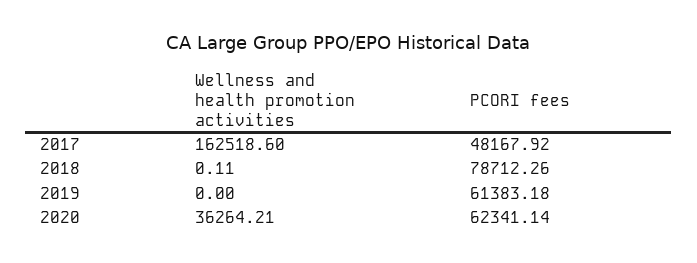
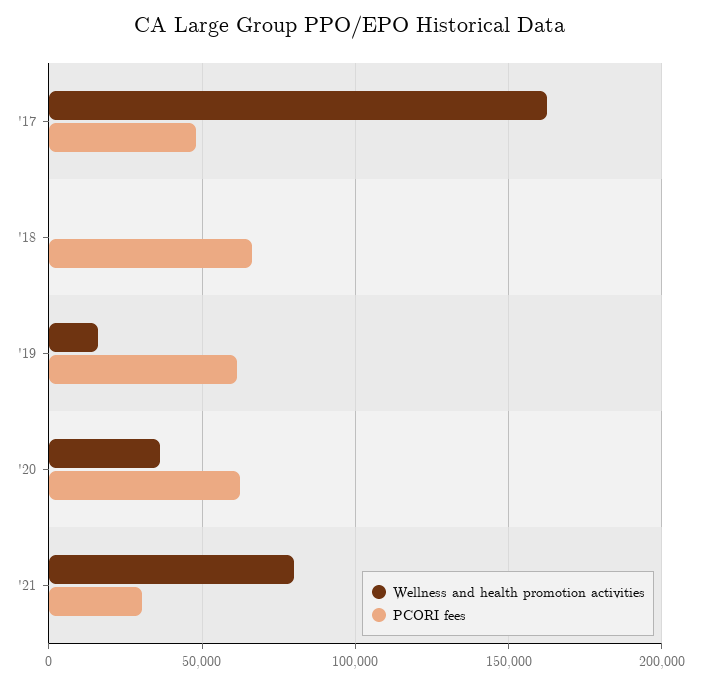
PCORI fees, 2018: 78712.26 -> 65000
Wellness and health promotion activities, 2019: 0 -> 15000
Wellness and health promotion activities, '21: none -> 80000
PCORI fees, '21: none -> 30000

